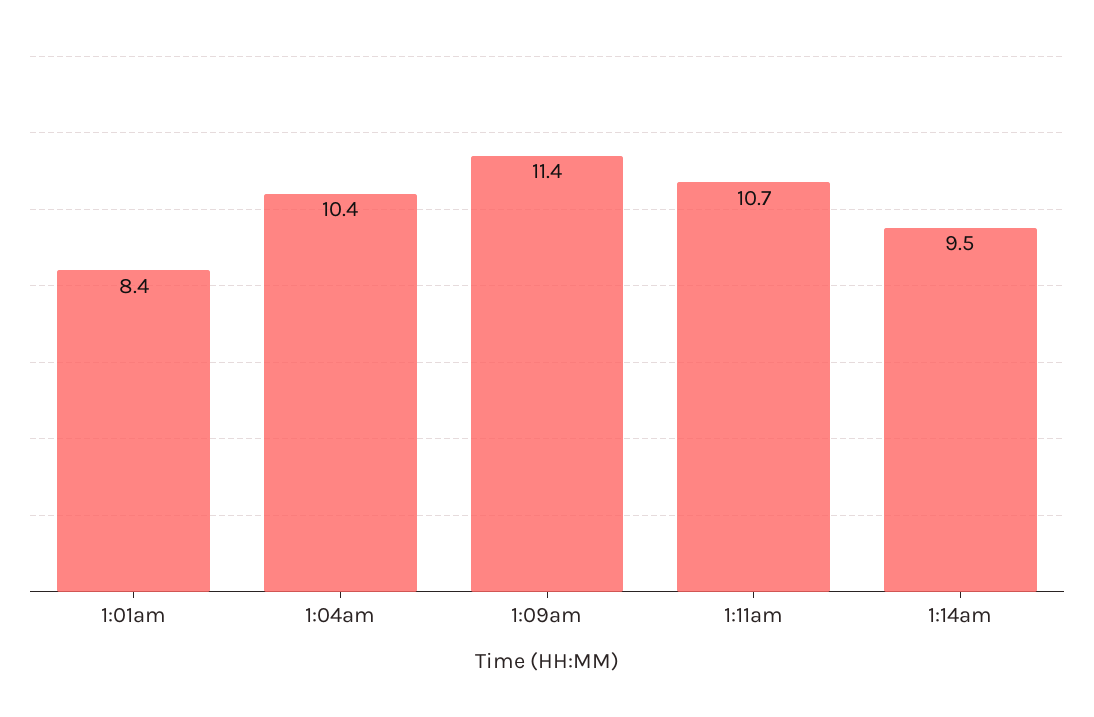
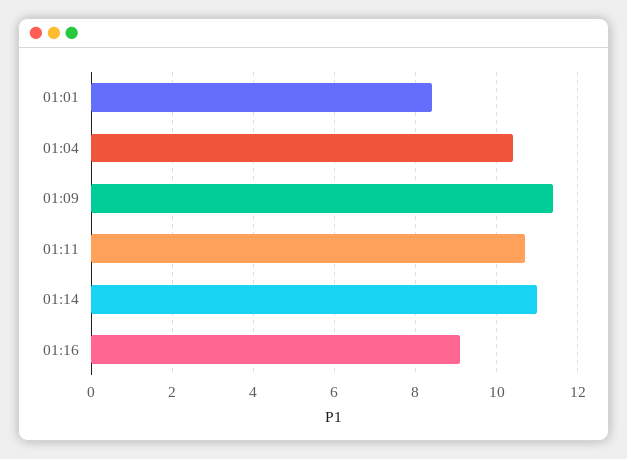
1:14am: 9.5 -> 11
01:16: none -> 9

